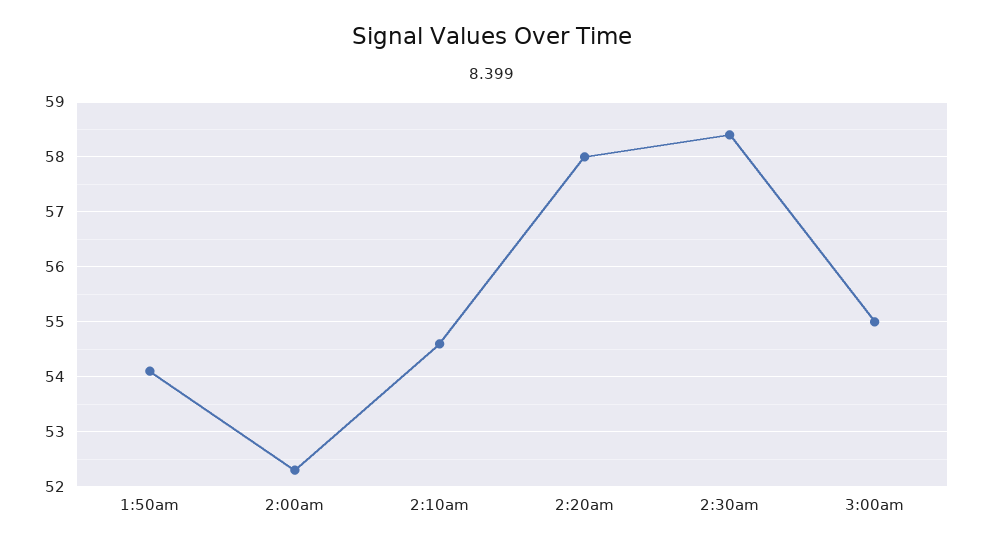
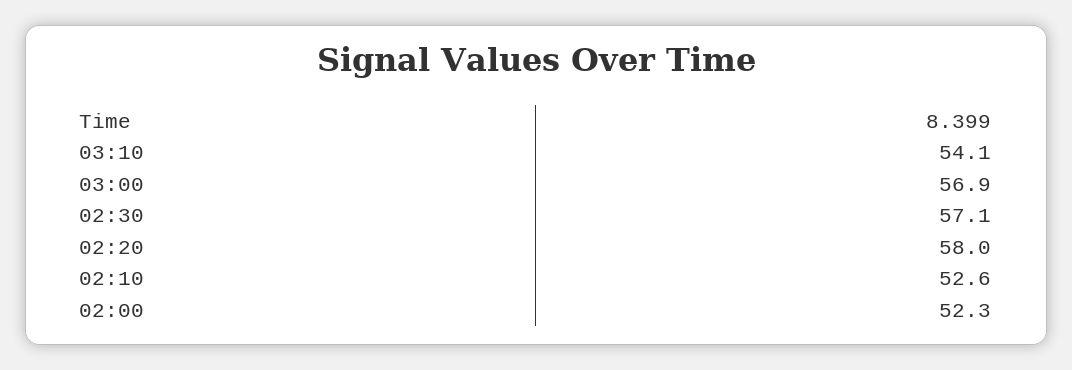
1:50am: 54 -> none
2:10am: 54.5 -> 52.6
2:30am: 58.5 -> 57.1
3:00am: 55 -> 56.9
03:10: none -> 54.1

